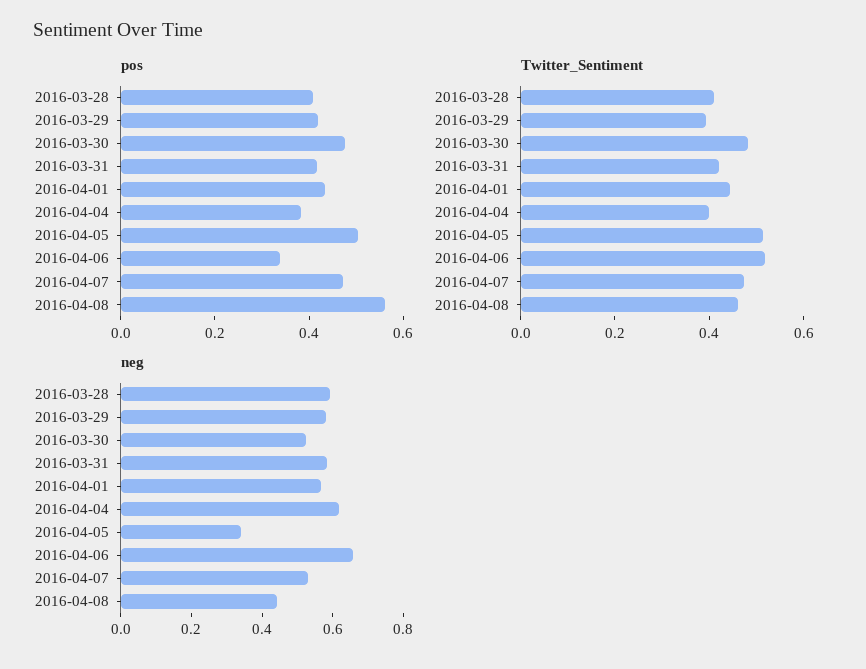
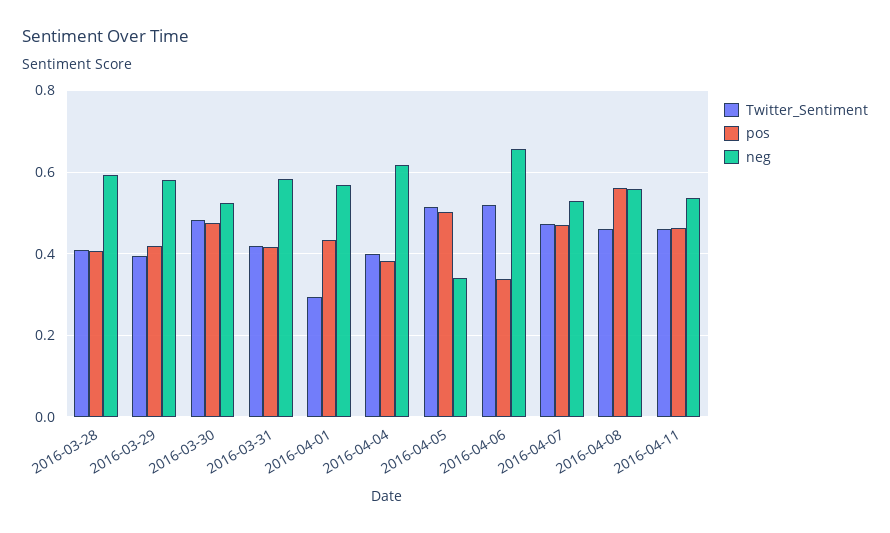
Twitter_Sentiment, 2016-04-01: 0.45 -> 0.3
neg, 2016-04-08: 0.45 -> 0.56
Twitter_Sentiment, 2016-04-11: none -> 0.46
pos, 2016-04-11: none -> 0.46
neg, 2016-04-11: none -> 0.54

